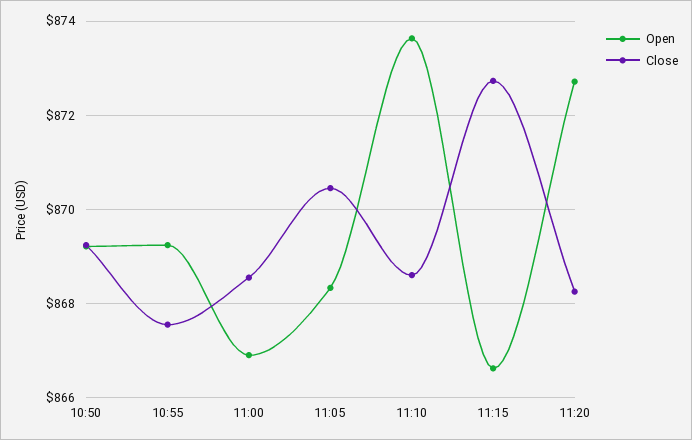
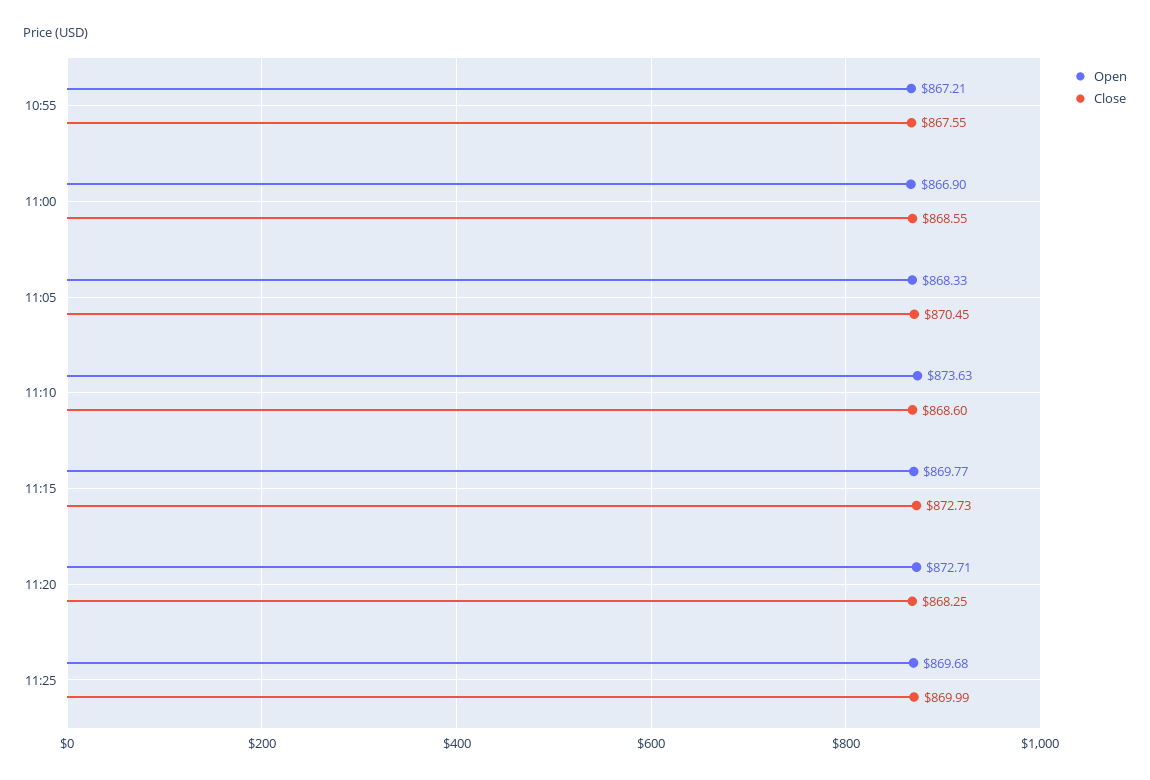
Open, 10:50: 869.2 -> none
Close, 10:50: 869.2 -> none
Open, 10:55: 869.2 -> 867.21
Open, 11:15: 866.6 -> 869.77
Open, 11:25: none -> 869.68
Close, 11:25: none -> 869.99

